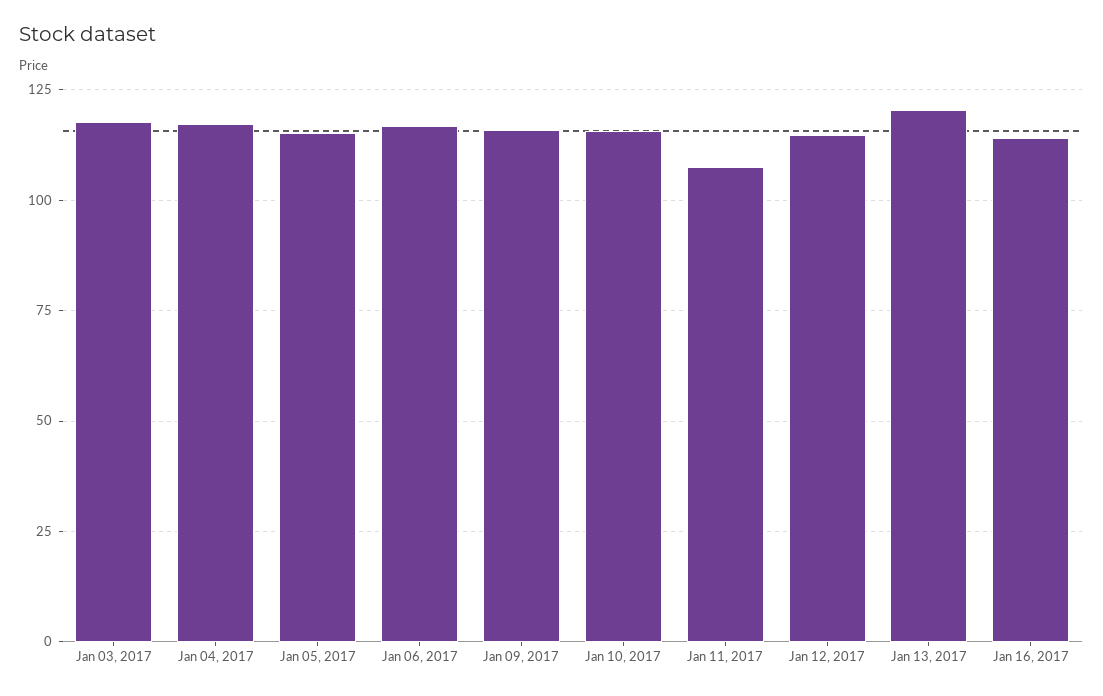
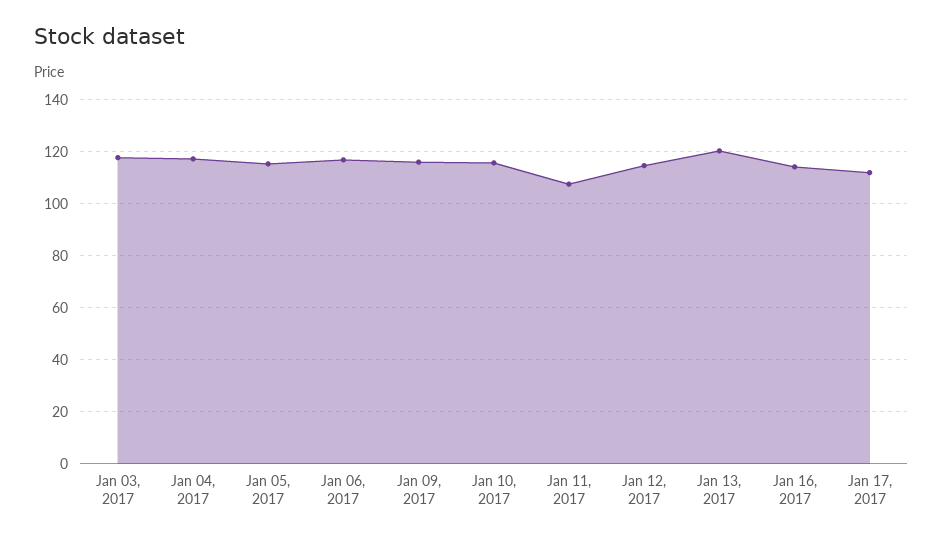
Jan 17, 2017: none -> 112.5

